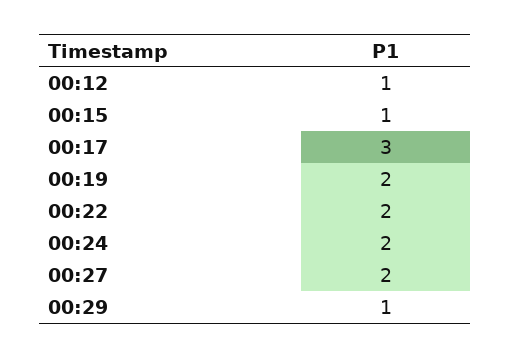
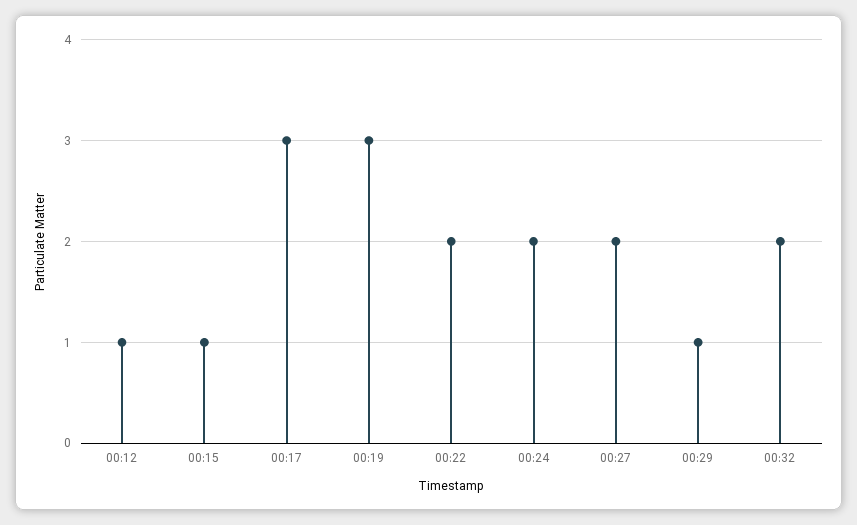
00:19: 2 -> 3
00:32: none -> 2

